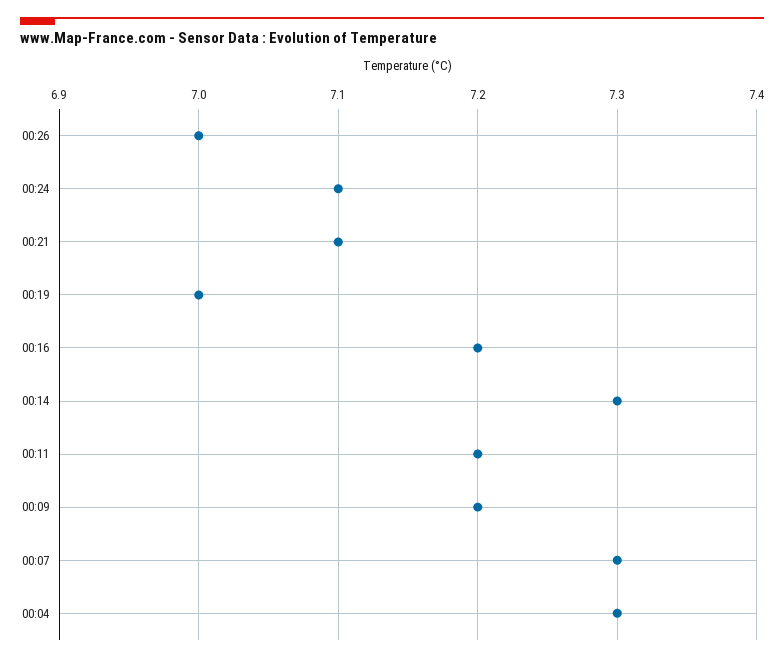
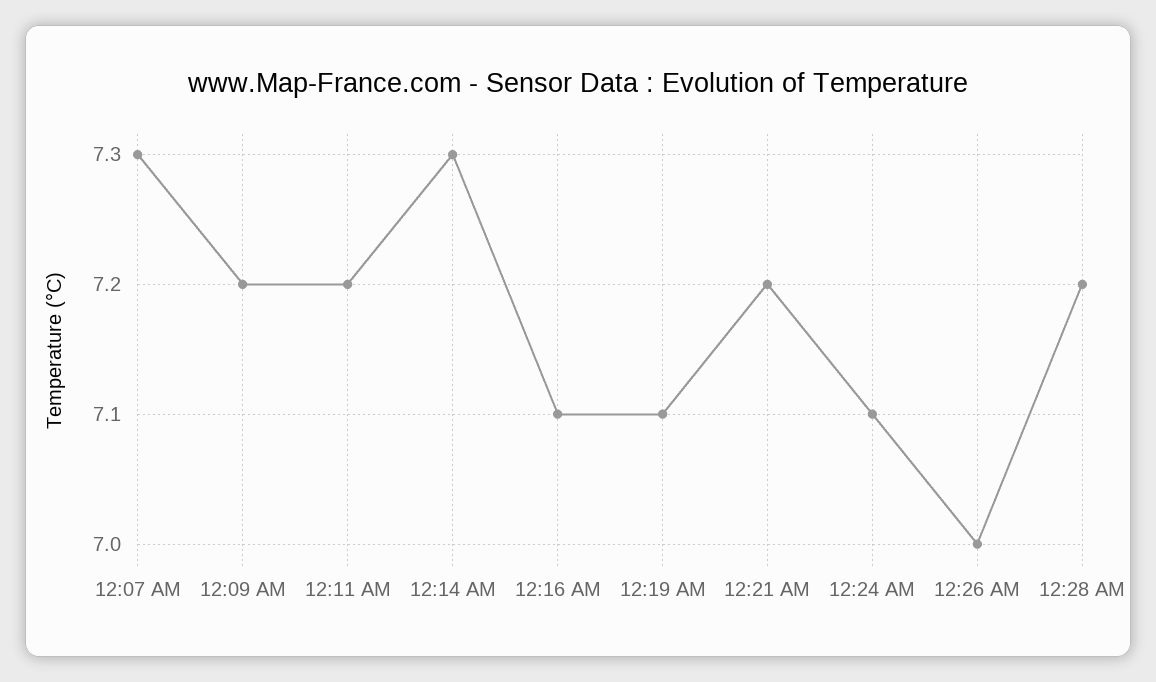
00:21: 7.1 -> 7.2
00:19: 7 -> 7.1
00:16: 7.2 -> 7.1
00:04: 7.3 -> none
12:28 AM: none -> 7.2

